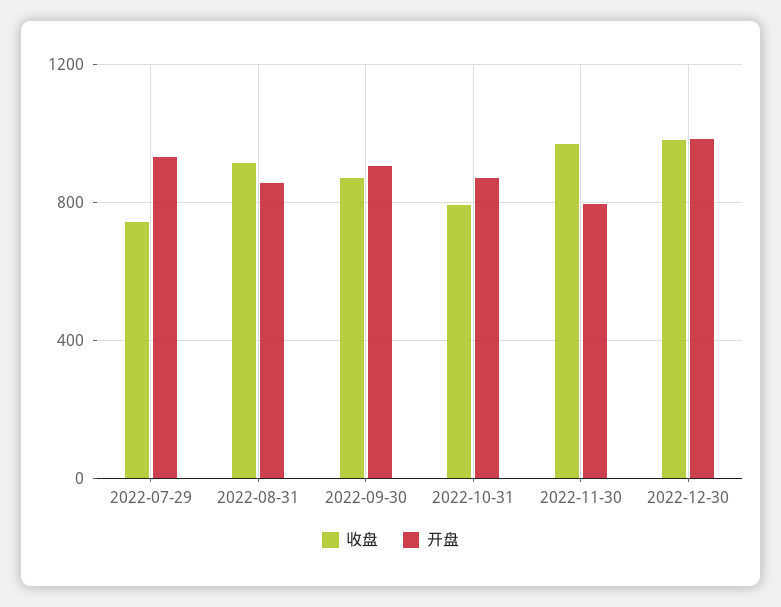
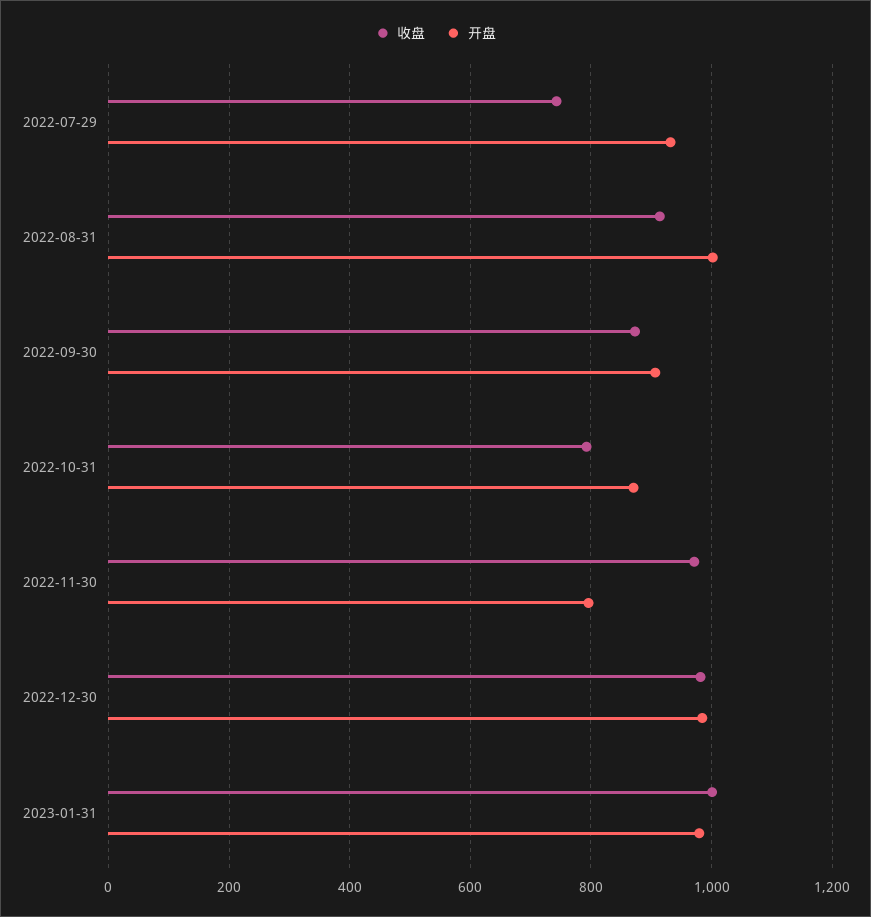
开盘, 2022-08-31: 850 -> 1000
收盘, 2023-01-31: none -> 1000
开盘, 2023-01-31: none -> 980

